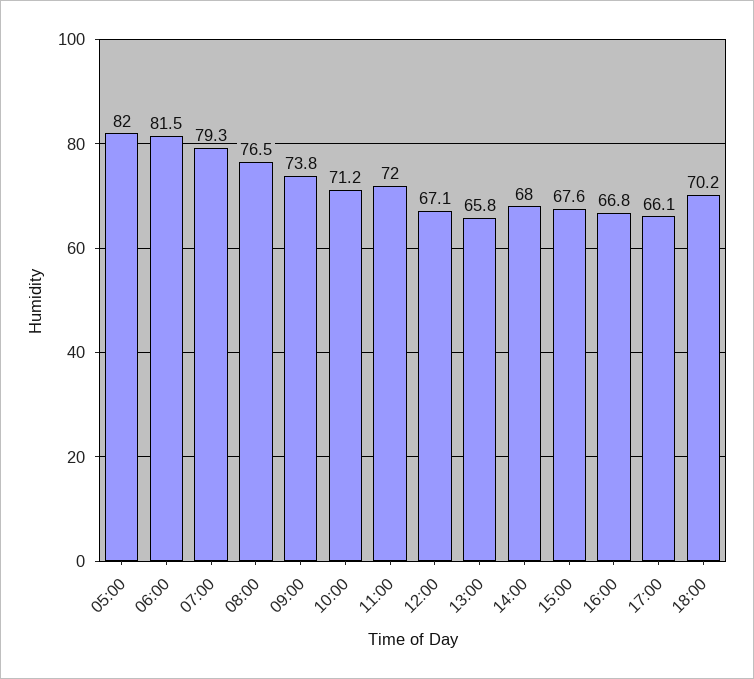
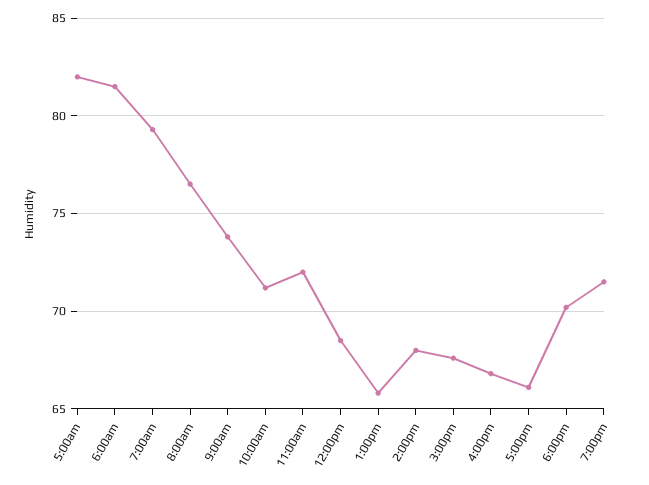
12:00: 67.1 -> 68.5
7:00pm: none -> 71.5

